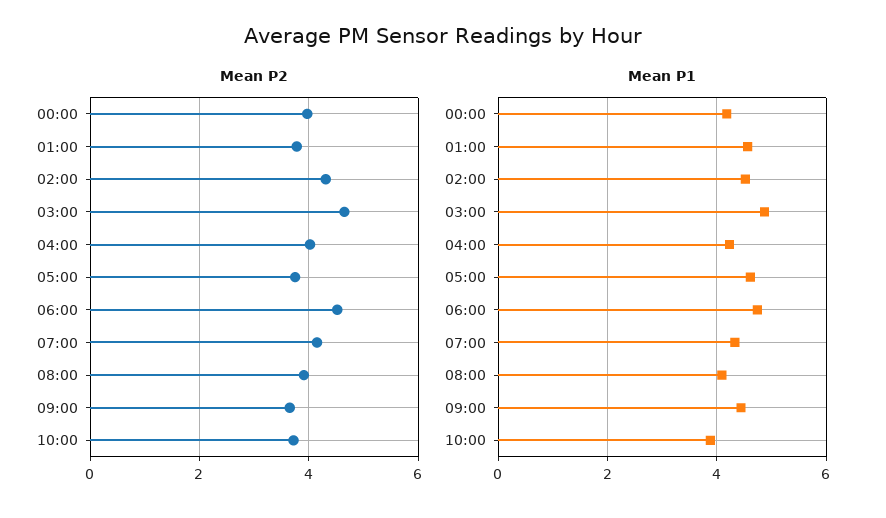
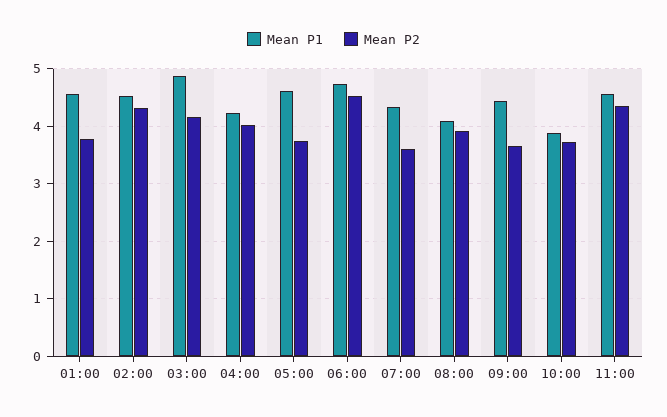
Mean P2, 00:00: 4 -> none
Mean P2, 03:00: 4.6 -> 4.2
Mean P2, 07:00: 4.2 -> 3.6
Mean P1, 00:00: 4.2 -> none
Mean P1, 11:00: none -> 4.6
Mean P2, 11:00: none -> 4.4

